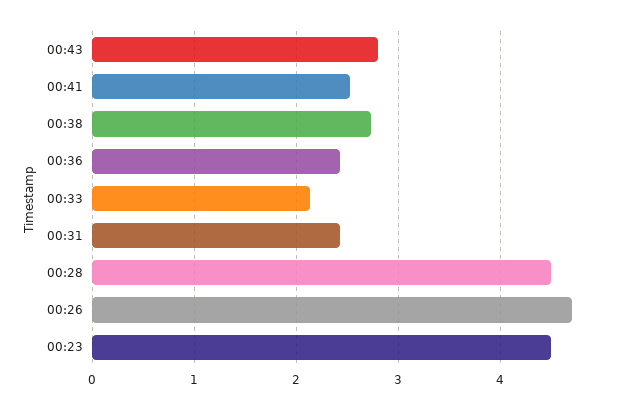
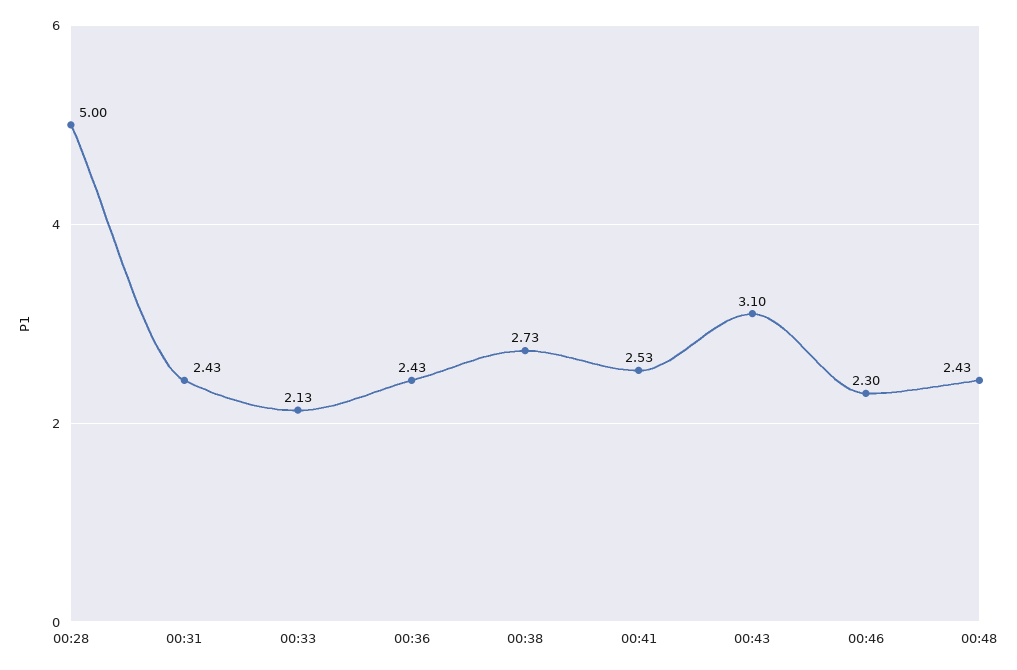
00:43: 2.8 -> 3.1
00:28: 4.5 -> 5
00:26: 4.7 -> none
00:23: 4.5 -> none
00:46: none -> 2.3
00:48: none -> 2.43

